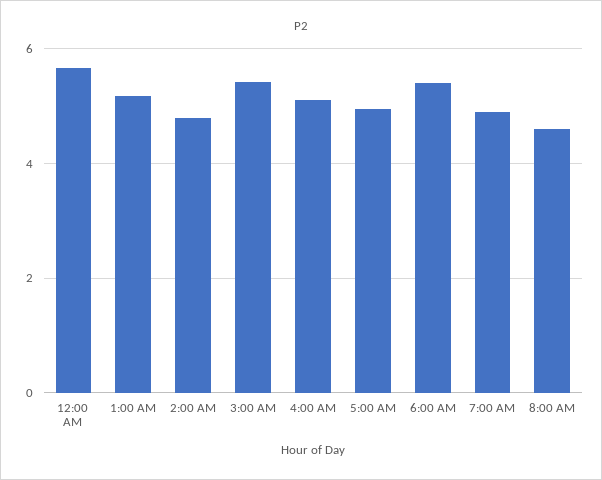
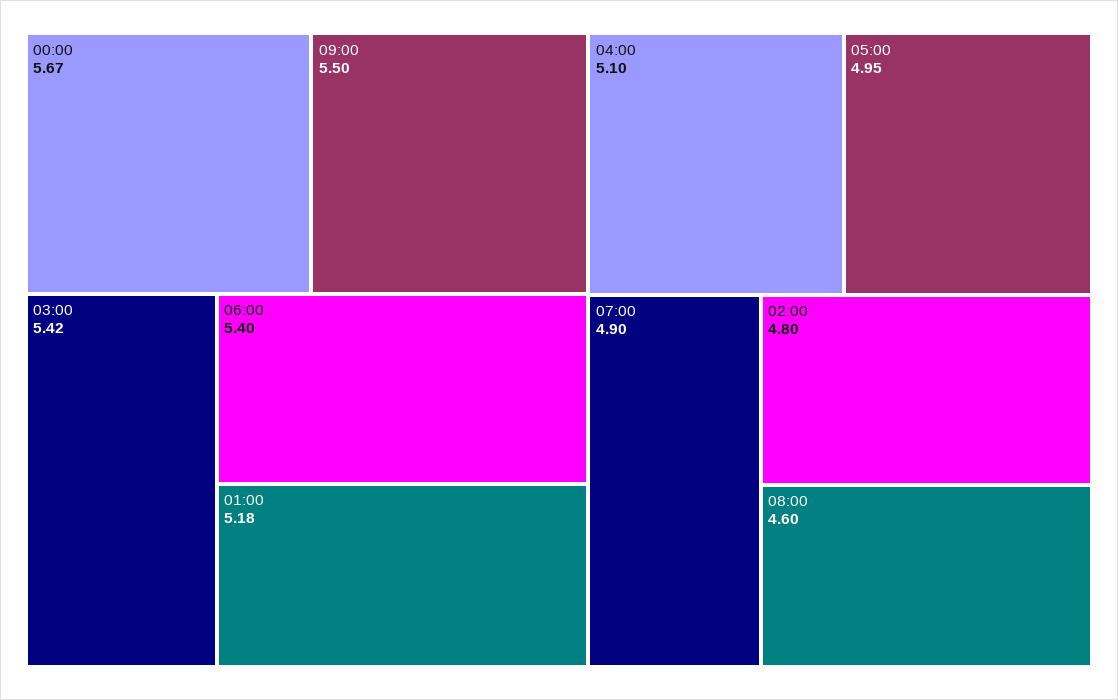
09:00: none -> 5.5

